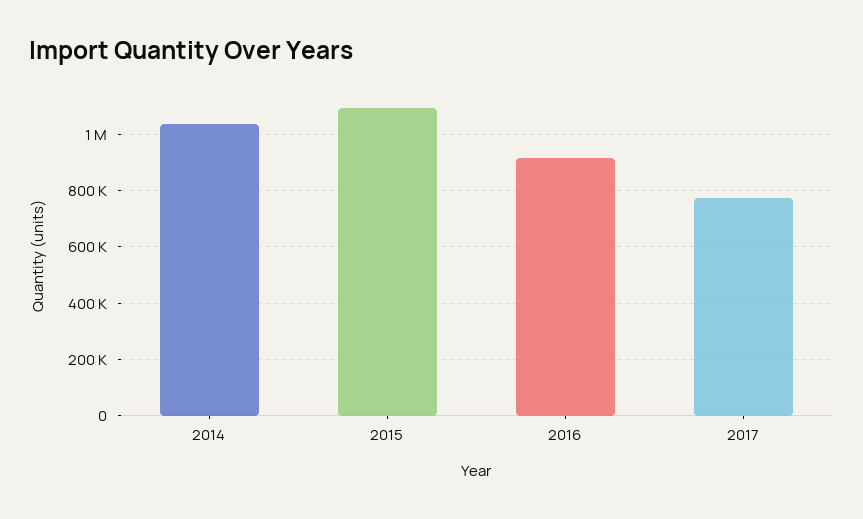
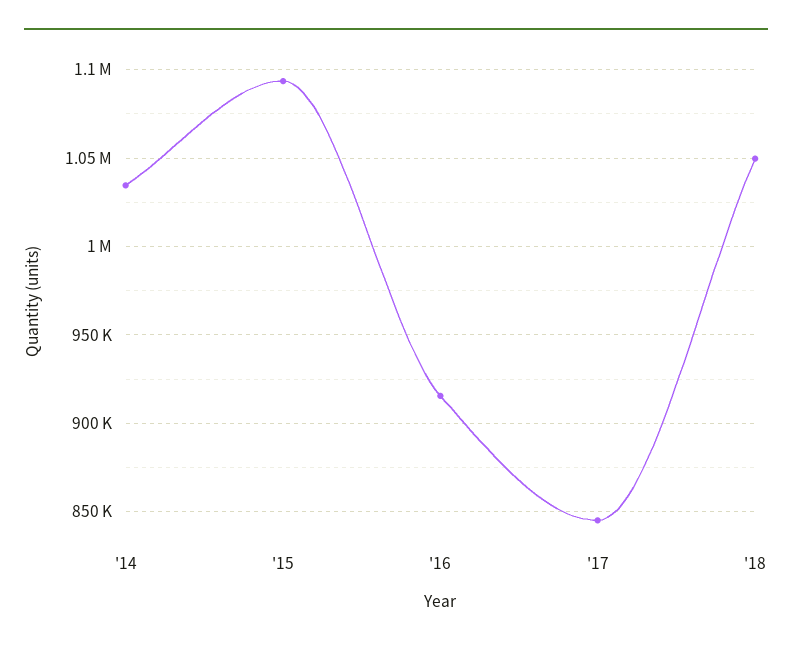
2017: 775000 -> 845000
'18: none -> 1050000

